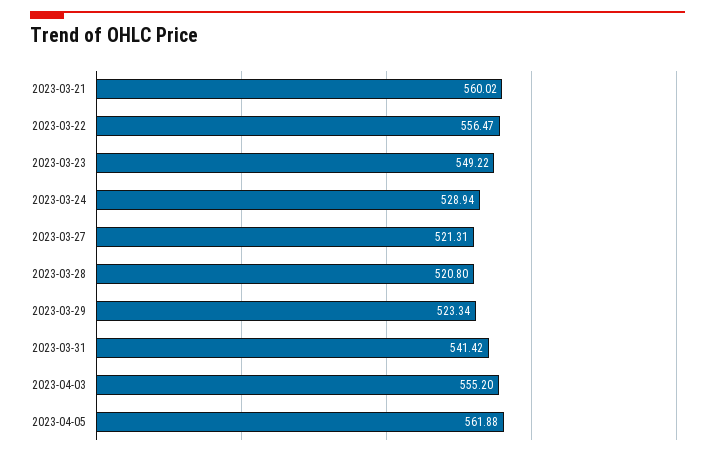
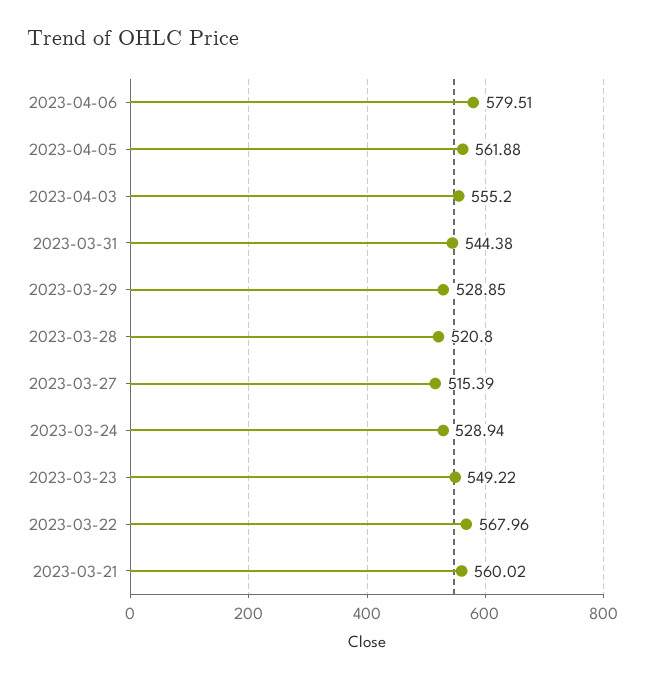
2023-03-22: 556.47 -> 567.96
2023-03-27: 521.31 -> 515.39
2023-03-29: 523.34 -> 528.85
2023-03-31: 541.42 -> 544.38
2023-04-06: none -> 579.51

